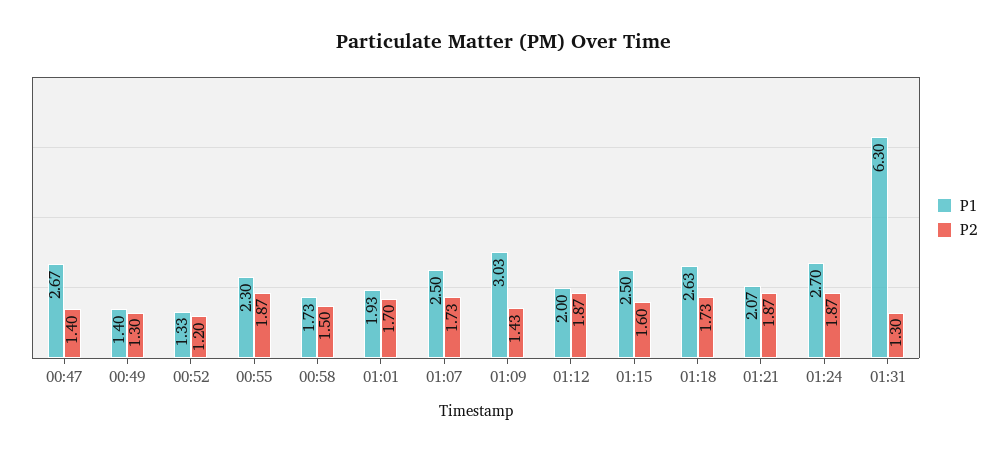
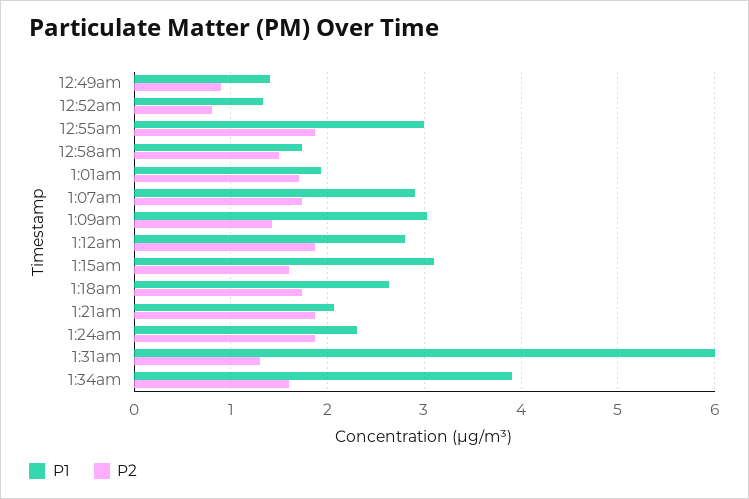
P1, 00:47: 2.67 -> none
P2, 00:47: 1.4 -> none
P2, 00:49: 1.3 -> 0.9
P2, 00:52: 1.2 -> 0.8
P1, 00:55: 2.3 -> 3
P1, 01:07: 2.5 -> 2.9
P1, 01:12: 2 -> 2.8
P1, 01:15: 2.5 -> 3.1
P1, 01:24: 2.7 -> 2.3
P1, 01:31: 6.3 -> 6
P1, 1:34am: none -> 3.9
P2, 1:34am: none -> 1.6

